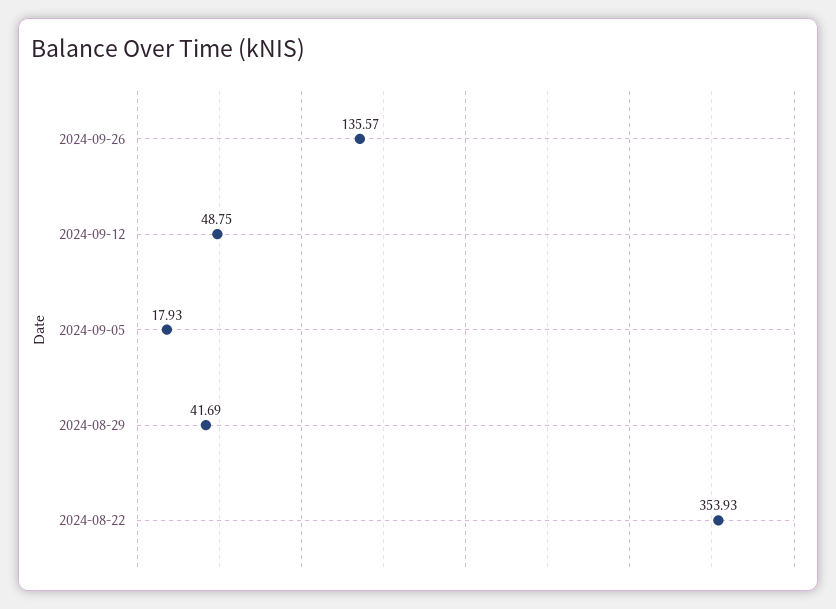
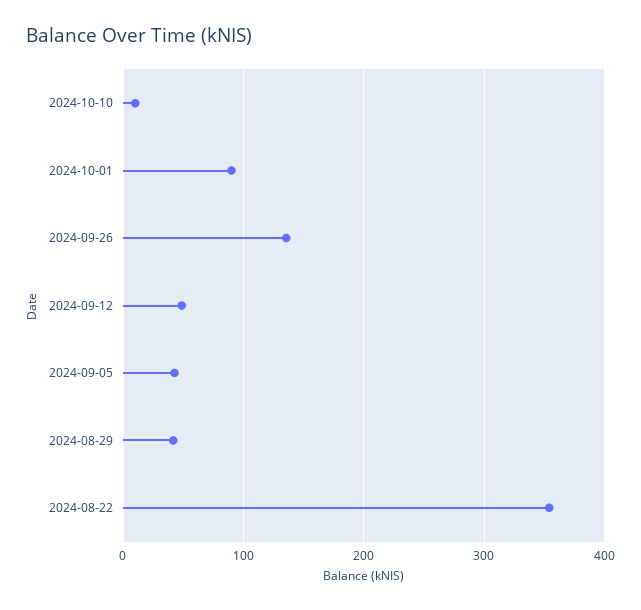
2024-09-05: 17.93 -> 40
2024-10-10: none -> 10
2024-10-01: none -> 90

